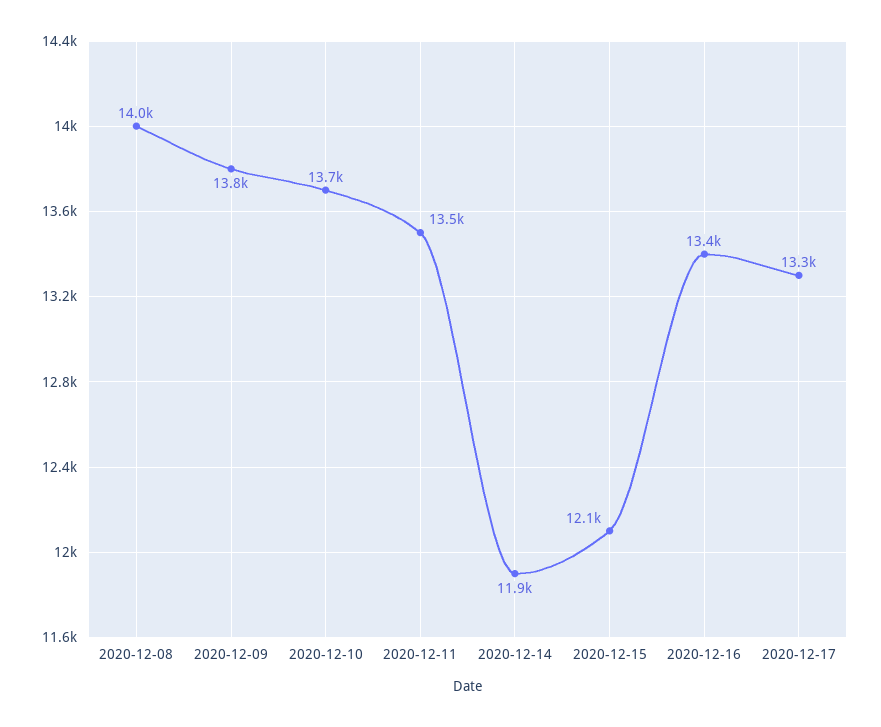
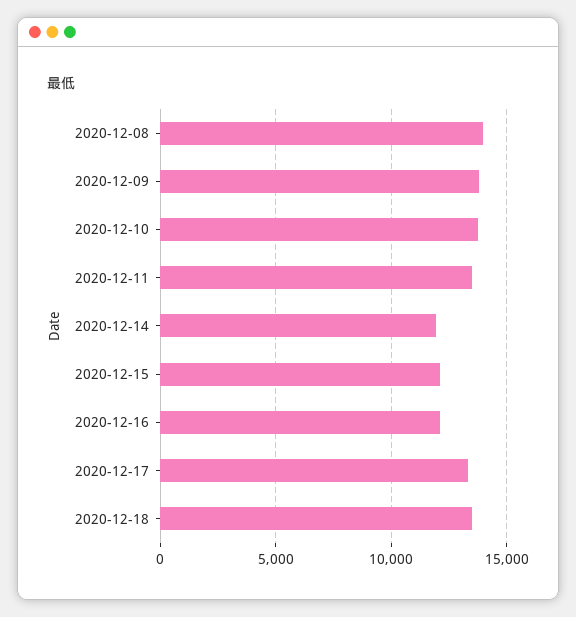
2020-12-16: 13400 -> 12000
2020-12-18: none -> 13500

